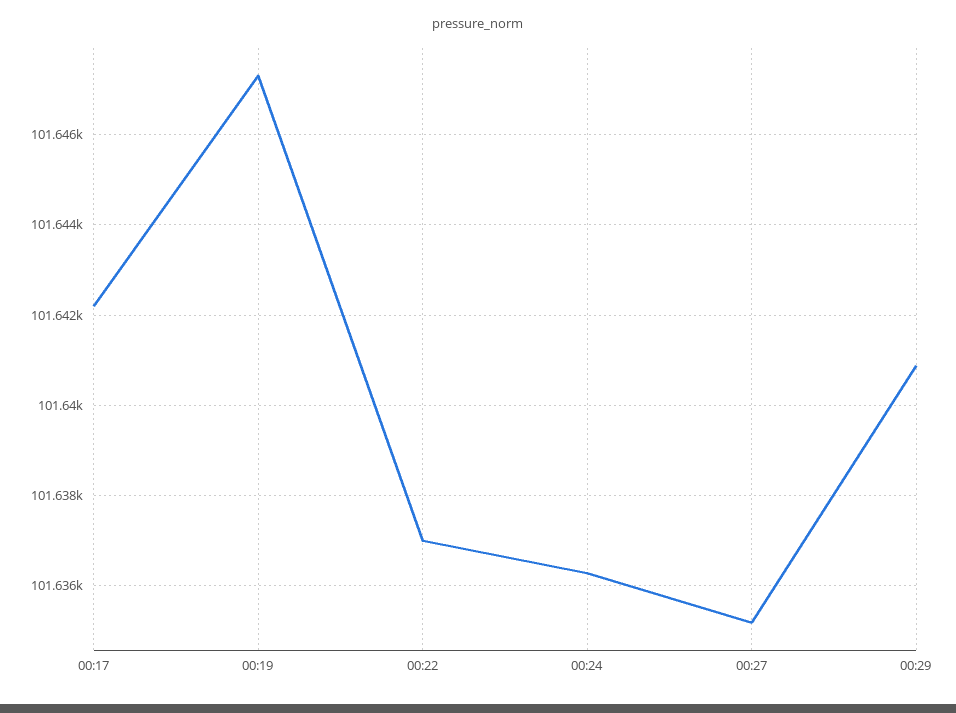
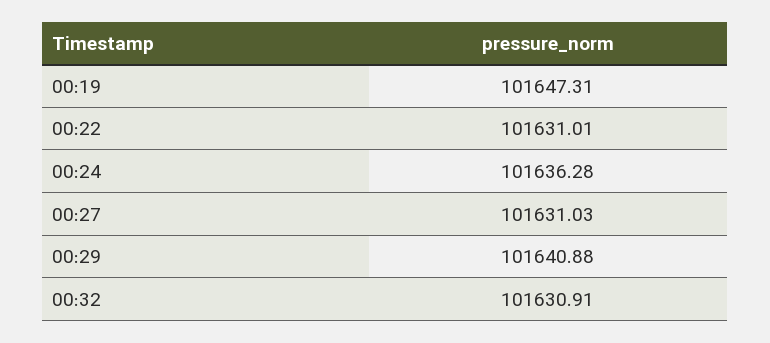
00:17: 101642.2 -> none
00:22: 101637 -> 101631.01
00:27: 101635.2 -> 101631.03
00:32: none -> 101630.91

